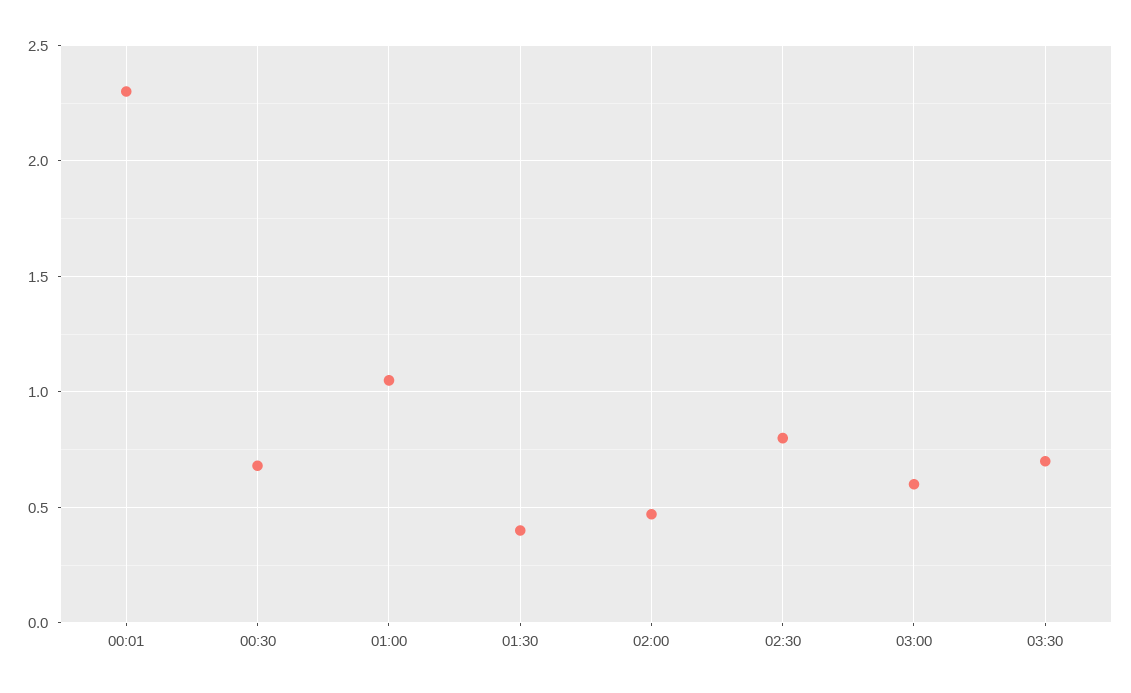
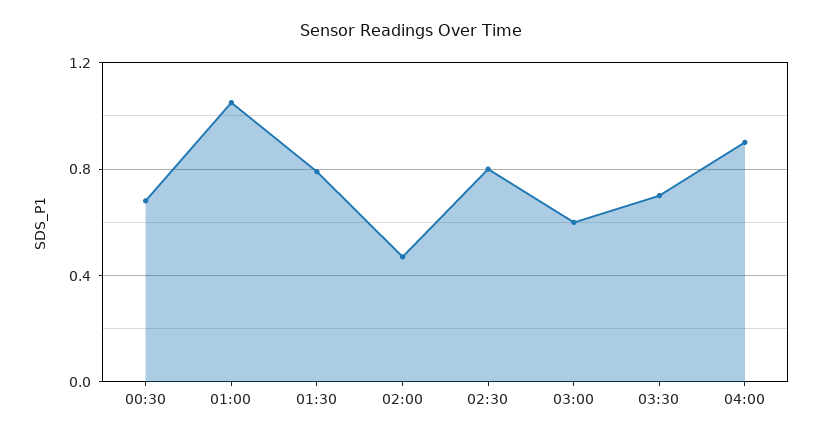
00:01: 2.3 -> none
01:30: 0.4 -> 0.8
04:00: none -> 0.9

